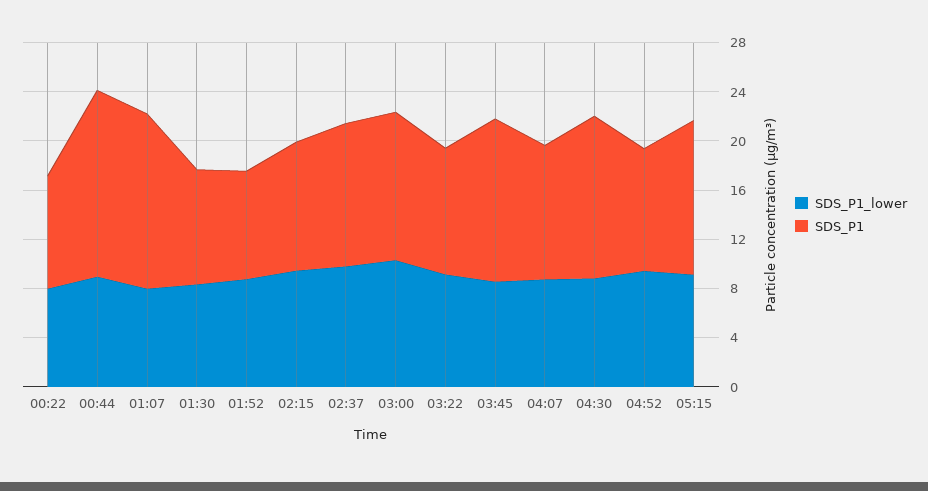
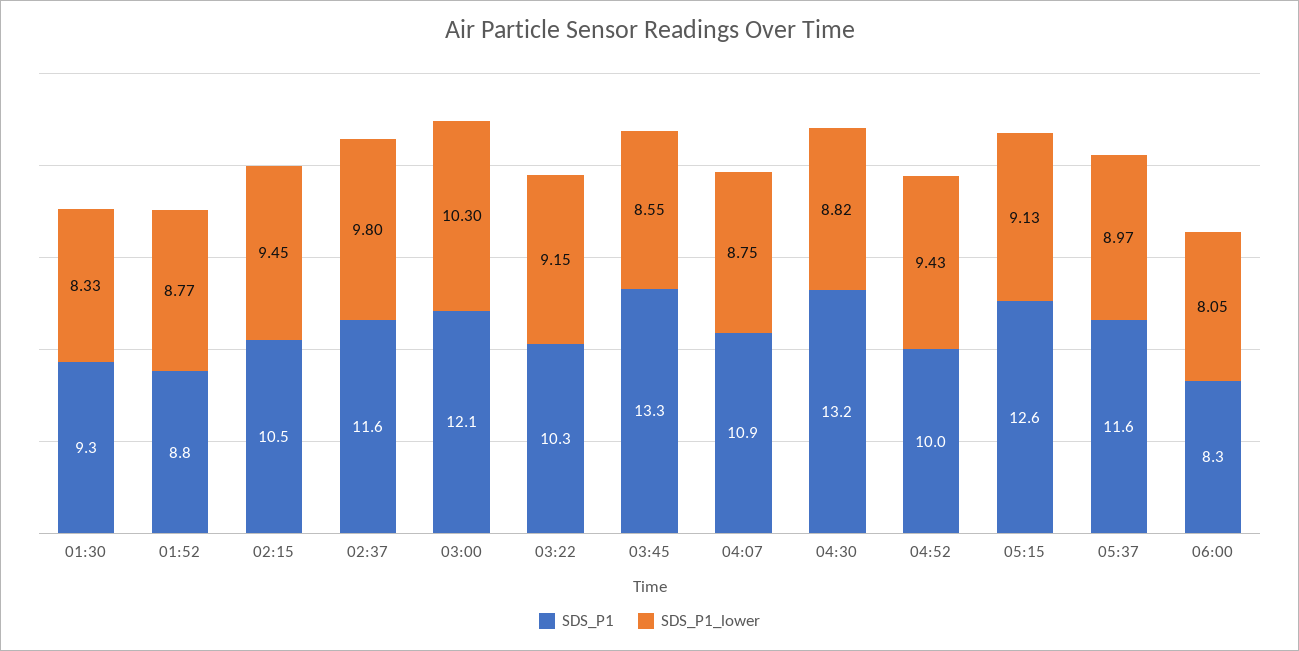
SDS_P1_lower, 00:22: 8 -> none
SDS_P1, 00:22: 9 -> none
SDS_P1_lower, 00:44: 9 -> none
SDS_P1, 00:44: 15 -> none
SDS_P1_lower, 01:07: 8 -> none
SDS_P1, 01:07: 14 -> none
SDS_P1, 05:37: none -> 11.6
SDS_P1_lower, 05:37: none -> 8.97
SDS_P1, 06:00: none -> 8.3
SDS_P1_lower, 06:00: none -> 8.05

